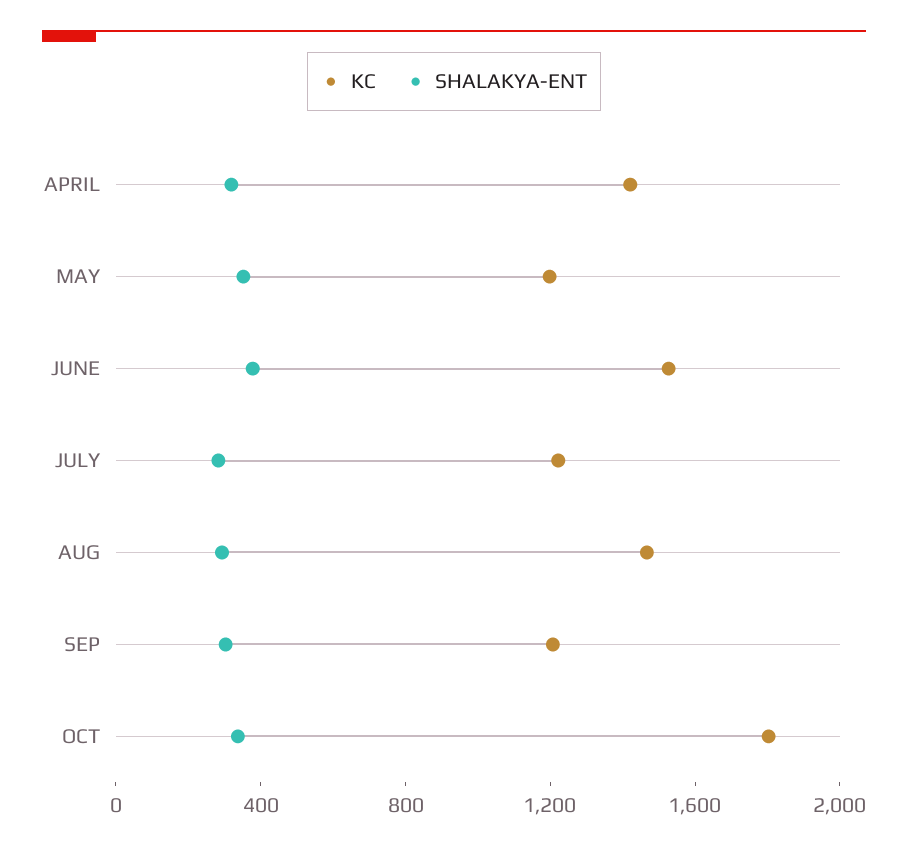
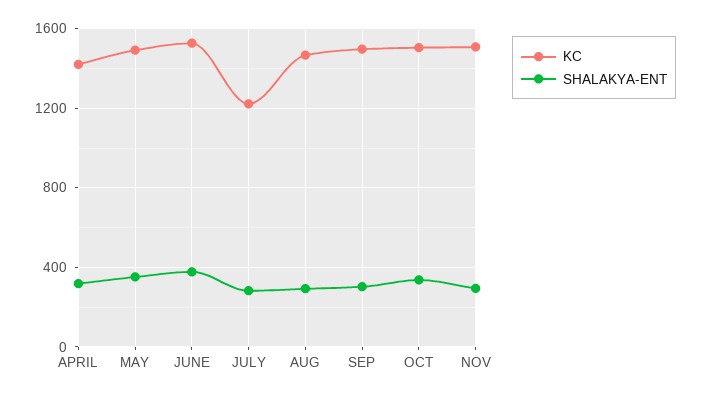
KC, MAY: 1200 -> 1500
KC, SEP: 1200 -> 1500
KC, OCT: 1800 -> 1500
KC, NOV: none -> 1500
SHALAKYA-ENT, NOV: none -> 300

